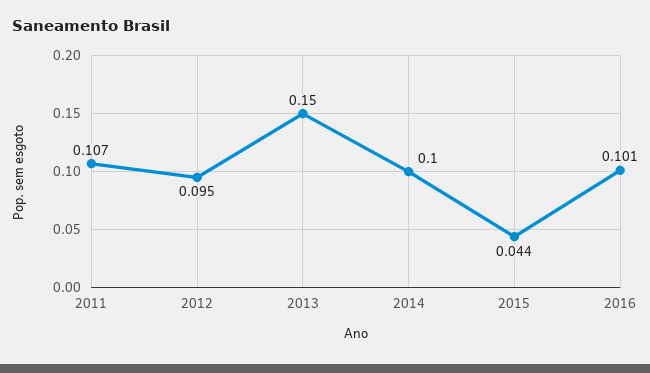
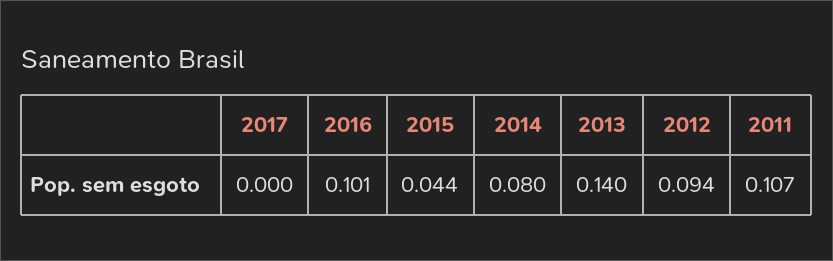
2012: 0.095 -> 0.094
2013: 0.15 -> 0.14
2014: 0.1 -> 0.08
2017: none -> 0

